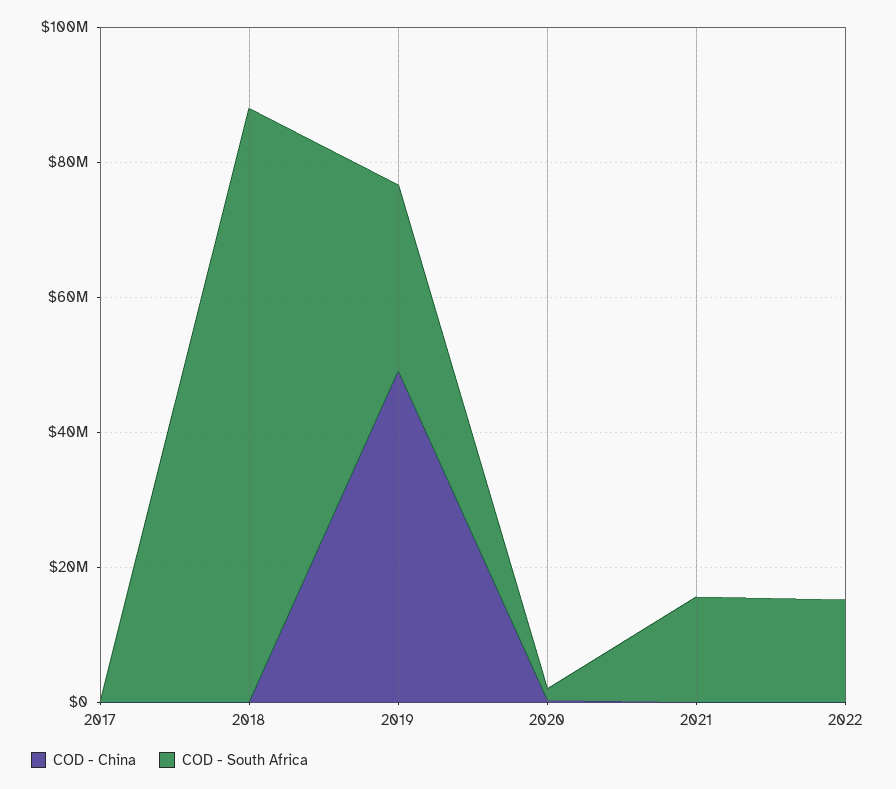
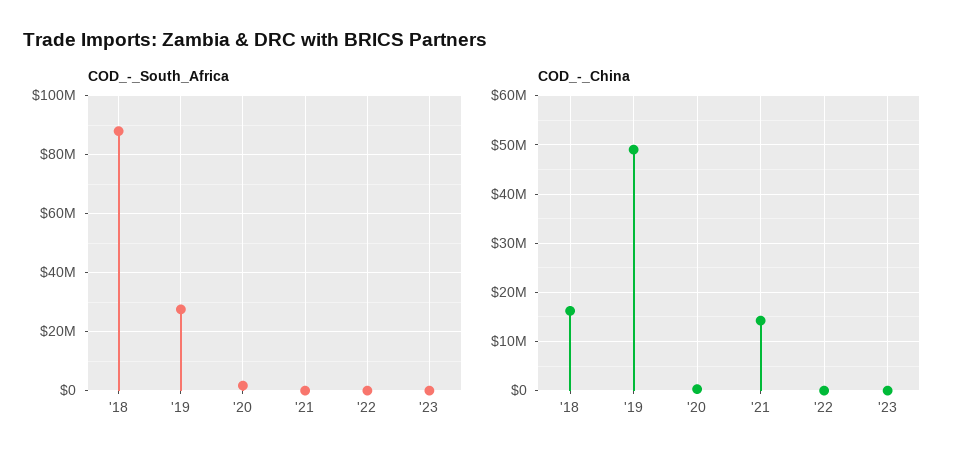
COD - China, 2017: 0 -> none
COD - South Africa, 2017: 0 -> none
COD - China, 2018: 0 -> 16000000
COD - China, 2021: 0 -> 14000000
COD - South Africa, 2021: 15000000 -> 0
COD - South Africa, 2022: 15000000 -> 0
COD - South Africa, '23: none -> 0
COD - China, '23: none -> 0

